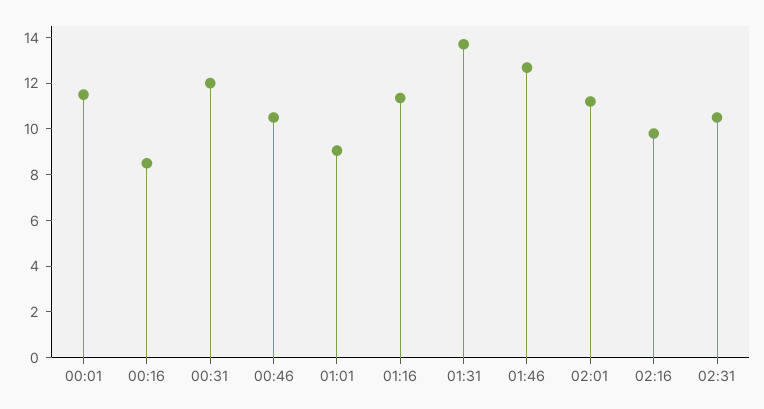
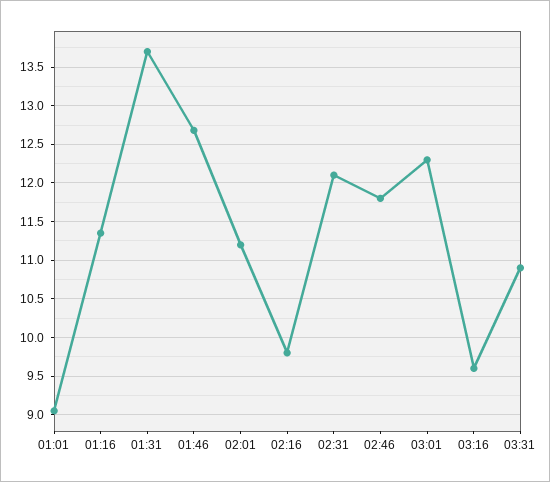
00:01: 11.5 -> none
00:16: 8.5 -> none
00:31: 12 -> none
00:46: 10.5 -> none
02:31: 10.5 -> 12.1
02:46: none -> 11.8
03:01: none -> 12.3
03:16: none -> 9.6
03:31: none -> 10.9

